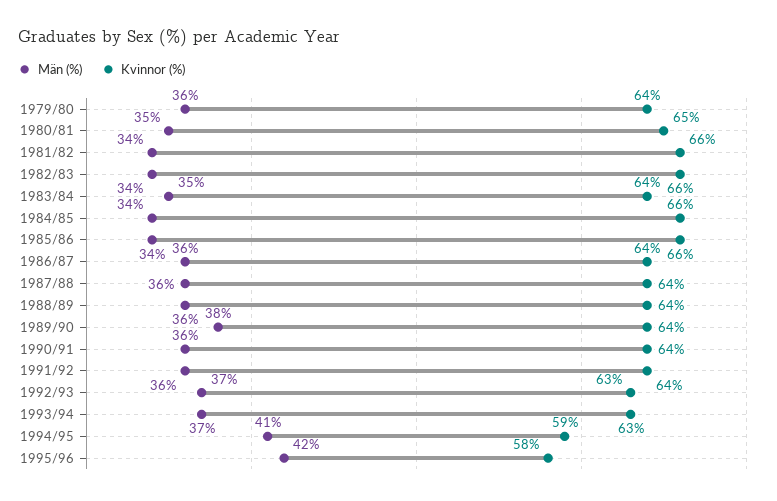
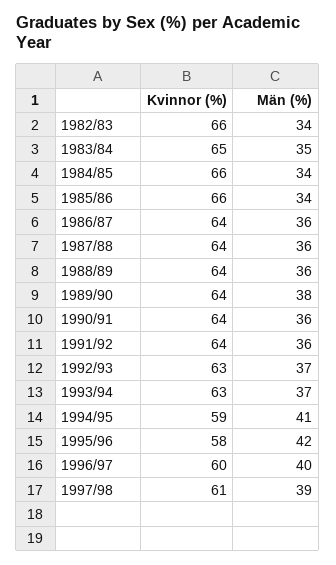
Män (%), 1979/80: 36 -> none
Kvinnor (%), 1979/80: 64 -> none
Män (%), 1980/81: 35 -> none
Kvinnor (%), 1980/81: 65 -> none
Män (%), 1981/82: 34 -> none
Kvinnor (%), 1981/82: 66 -> none
Kvinnor (%), 1983/84: 64 -> 65
Kvinnor (%), 1996/97: none -> 60
Män (%), 1996/97: none -> 40
Kvinnor (%), 1997/98: none -> 61
Män (%), 1997/98: none -> 39

